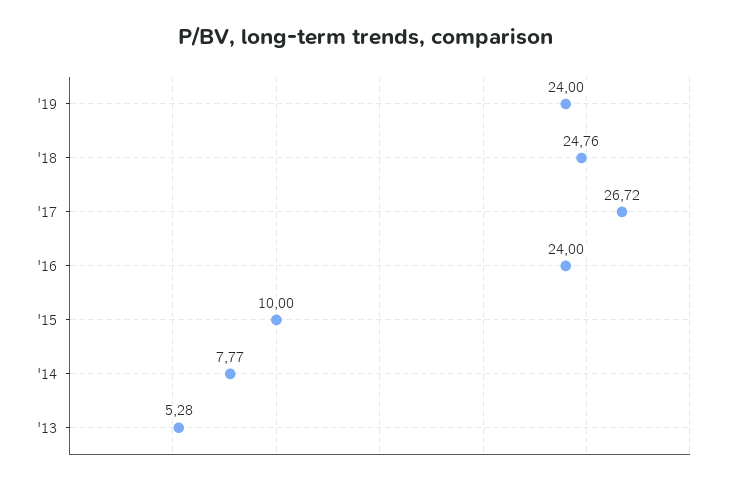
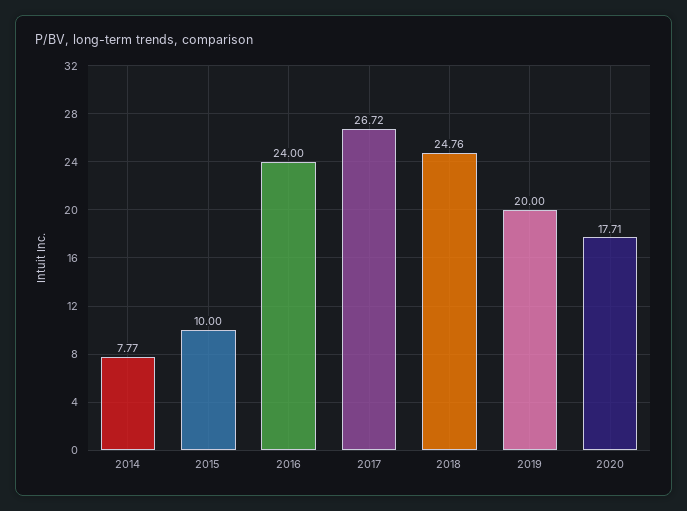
'19: 24 -> 20
'13: 5.28 -> none
2020: none -> 17.71

